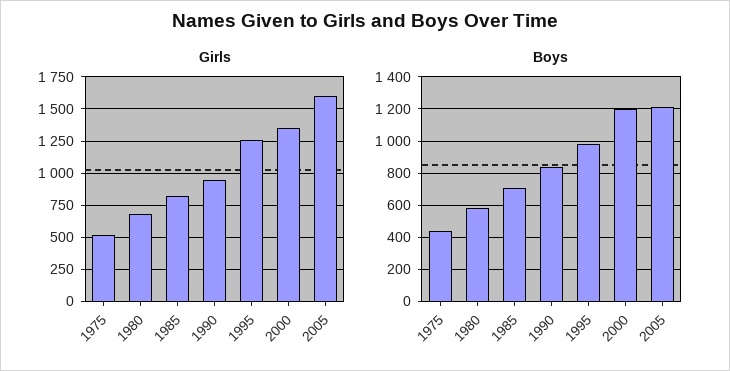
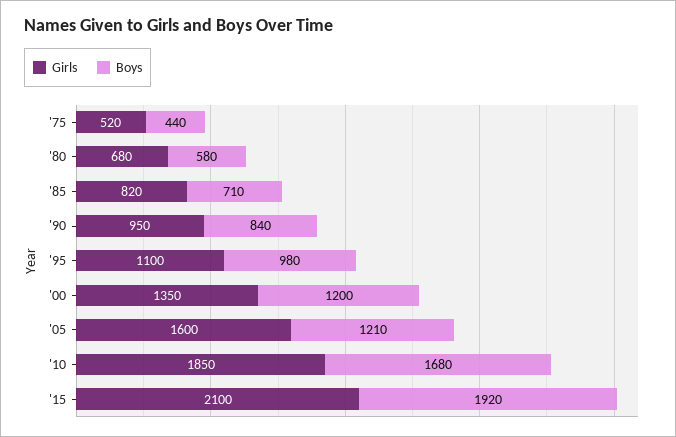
Girls, 1995: 1250 -> 1100
Girls, '10: none -> 1850
Boys, '10: none -> 1680
Girls, '15: none -> 2100
Boys, '15: none -> 1920

